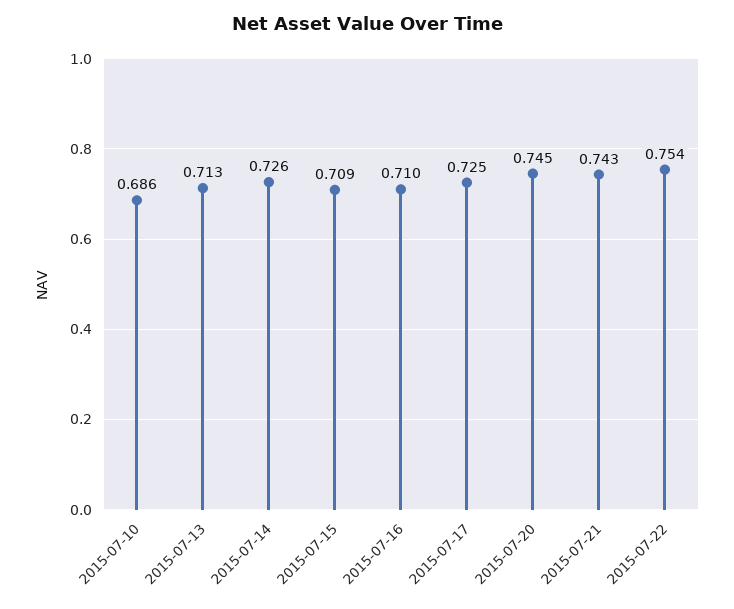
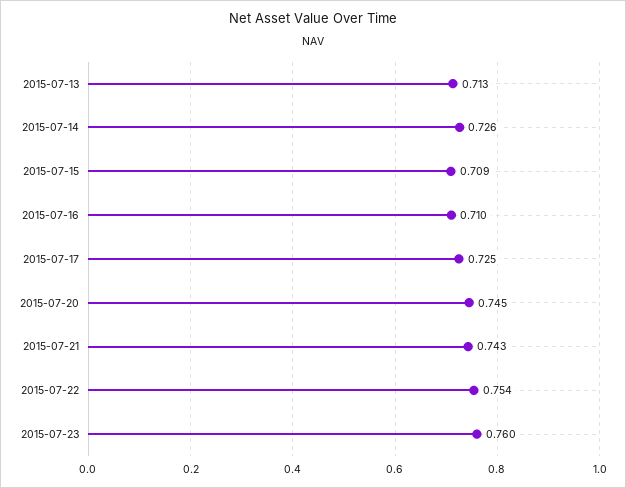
2015-07-10: 0.686 -> none
2015-07-23: none -> 0.76

